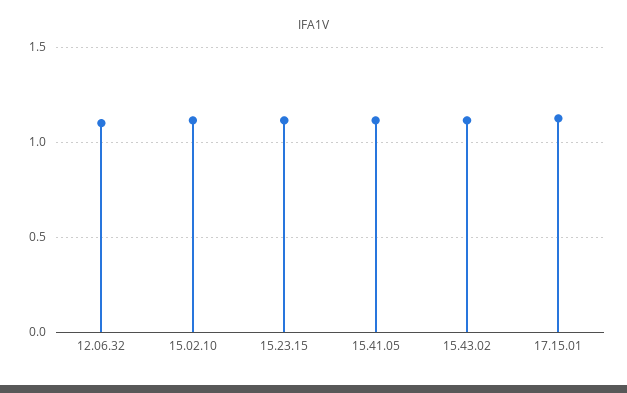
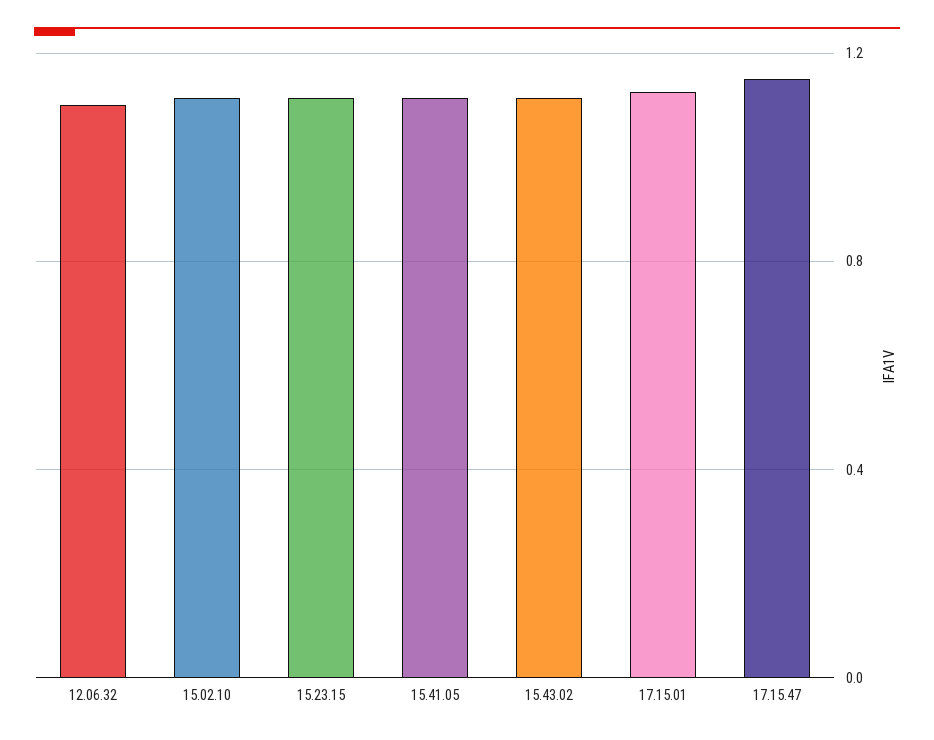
17.15.47: none -> 1.15

